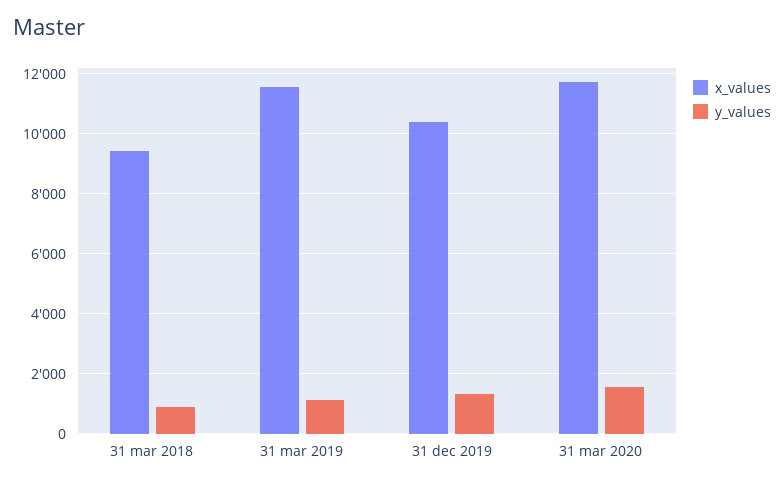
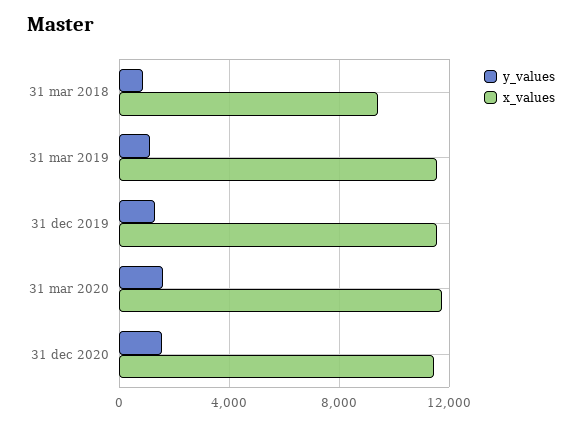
x_values, 31 dec 2019: 10400 -> 11500
y_values, 31 dec 2020: none -> 1500
x_values, 31 dec 2020: none -> 11500

